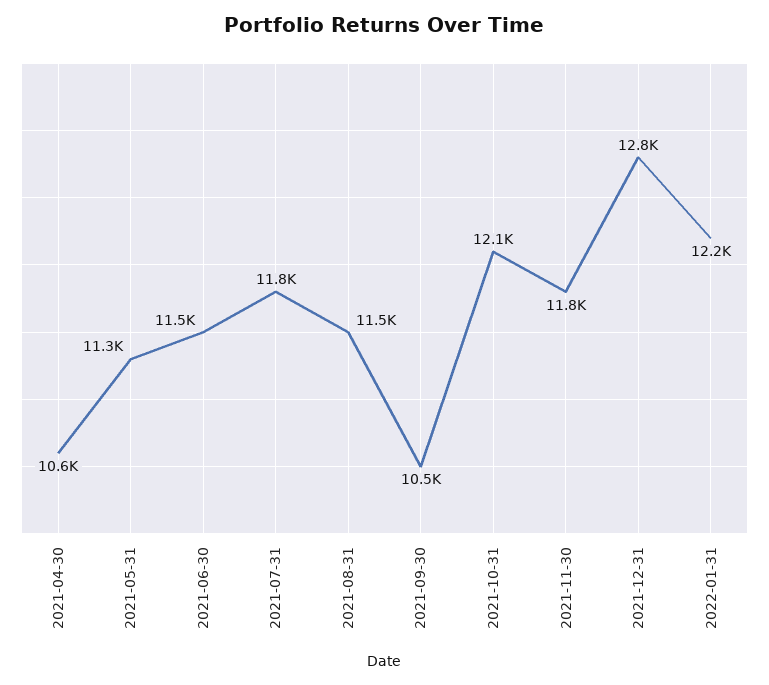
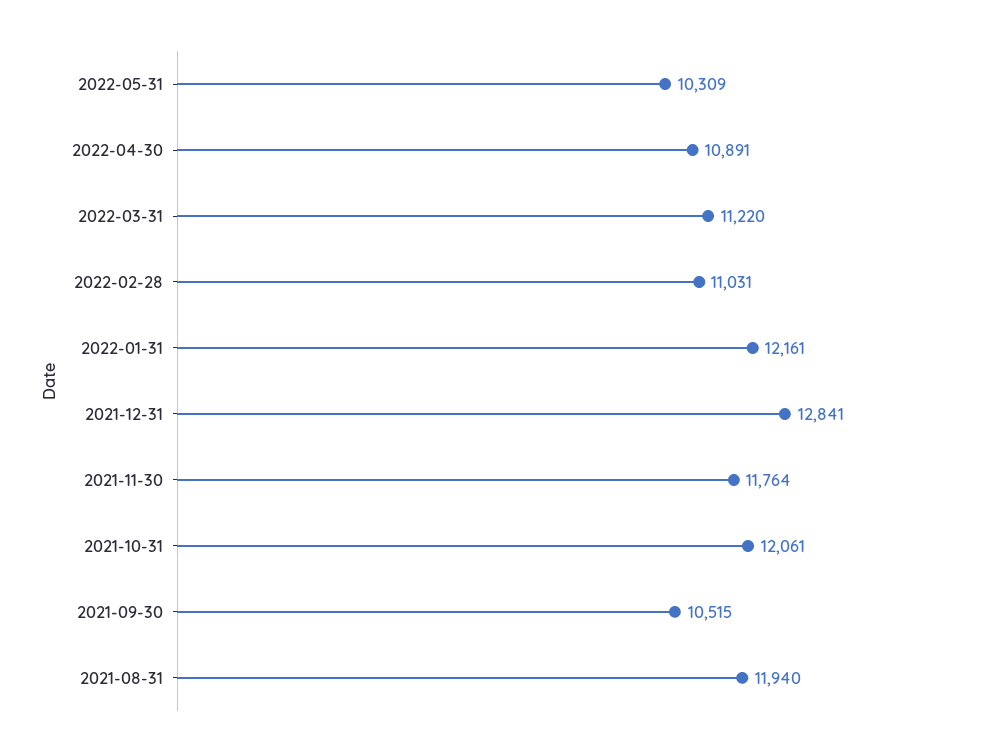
2021-04-30: 10600 -> none
2021-05-31: 11300 -> none
2021-06-30: 11500 -> none
2021-07-31: 11800 -> none
2021-08-31: 11500 -> 11940
2022-05-31: none -> 10309
2022-04-30: none -> 10891
2022-03-31: none -> 11220
2022-02-28: none -> 11031

